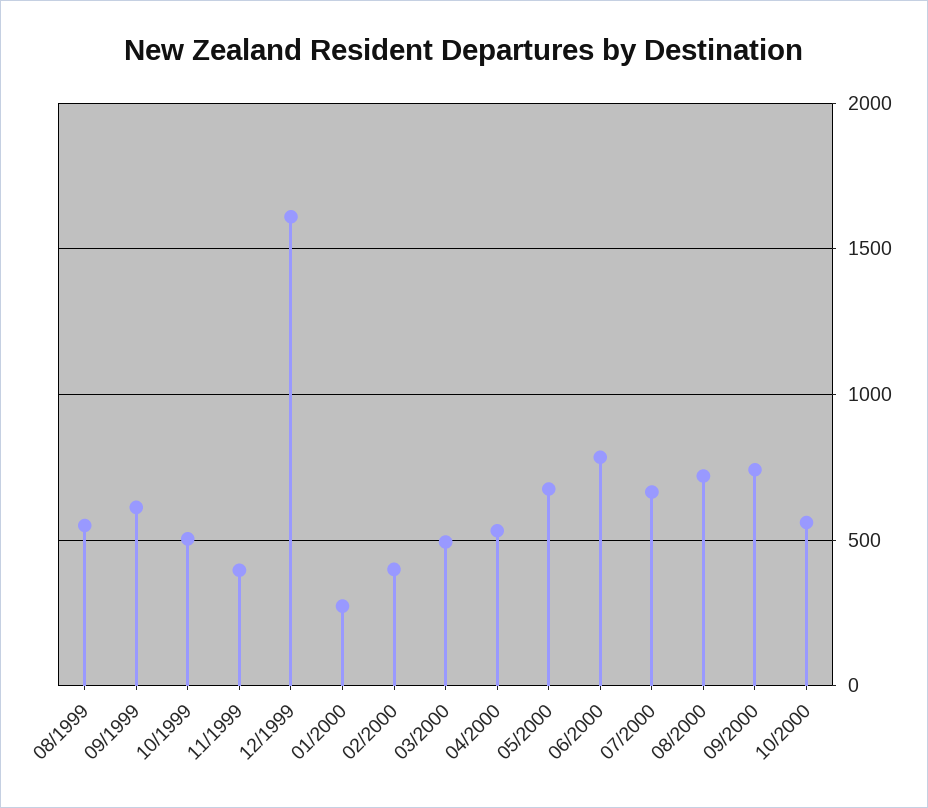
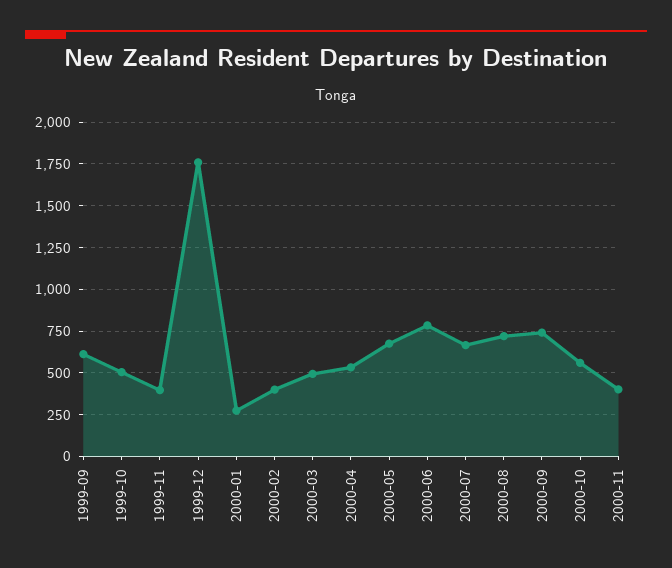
08/1999: 550 -> none
12/1999: 1600 -> 1750
2000-11: none -> 400

